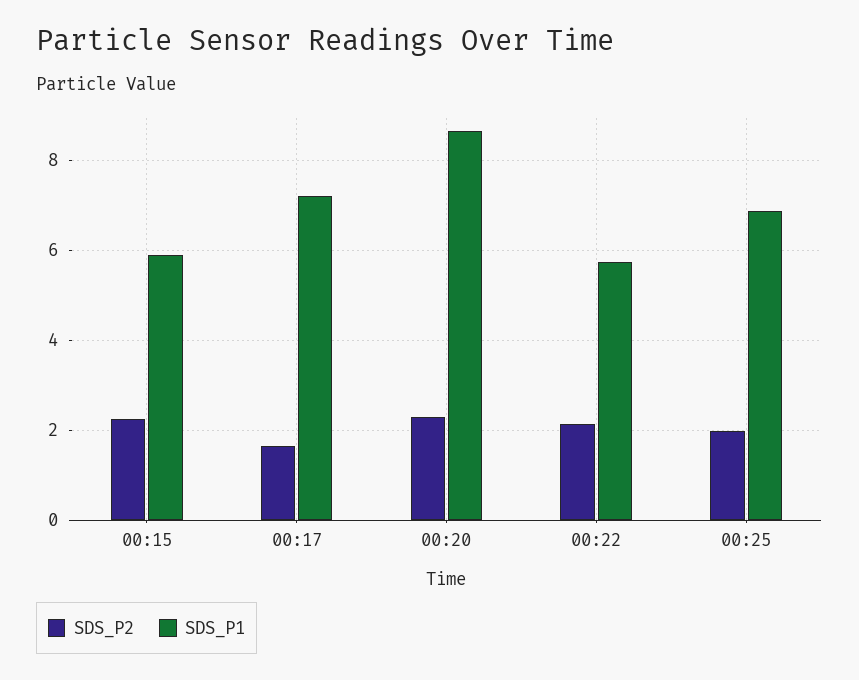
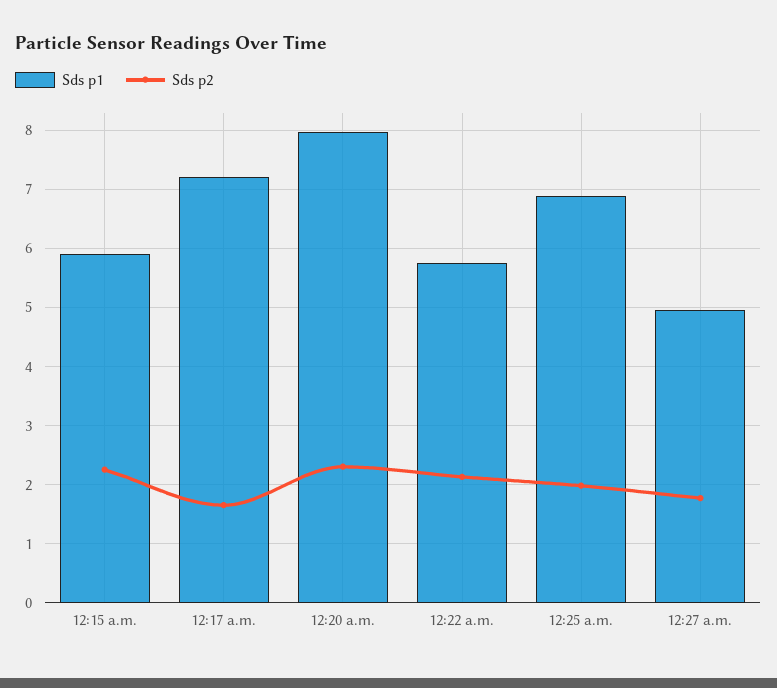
SDS_P1, 00:20: 8.6 -> 8
SDS_P1, 12:27 a.m.: none -> 5
SDS_P2, 12:27 a.m.: none -> 1.8

